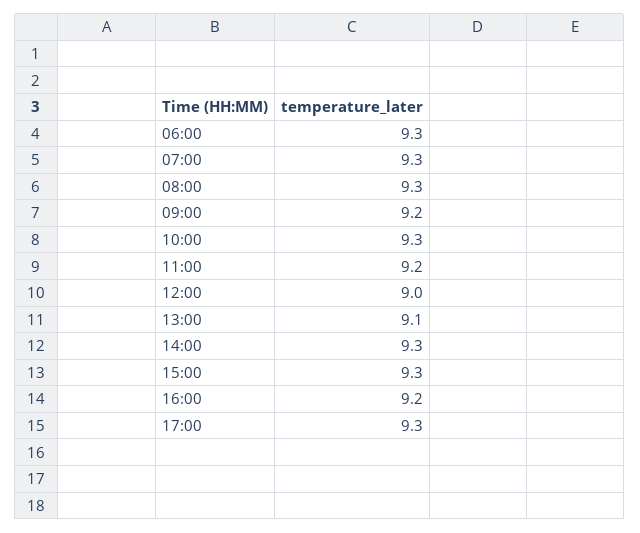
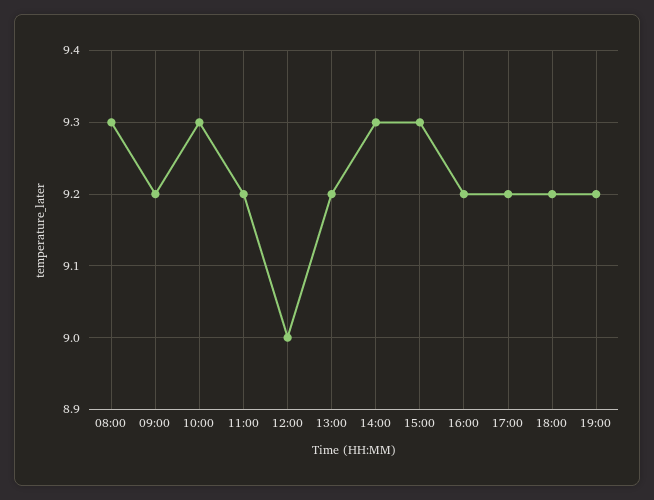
06:00: 9.3 -> none
07:00: 9.3 -> none
13:00: 9.1 -> 9.2
17:00: 9.3 -> 9.2
18:00: none -> 9.2
19:00: none -> 9.2

